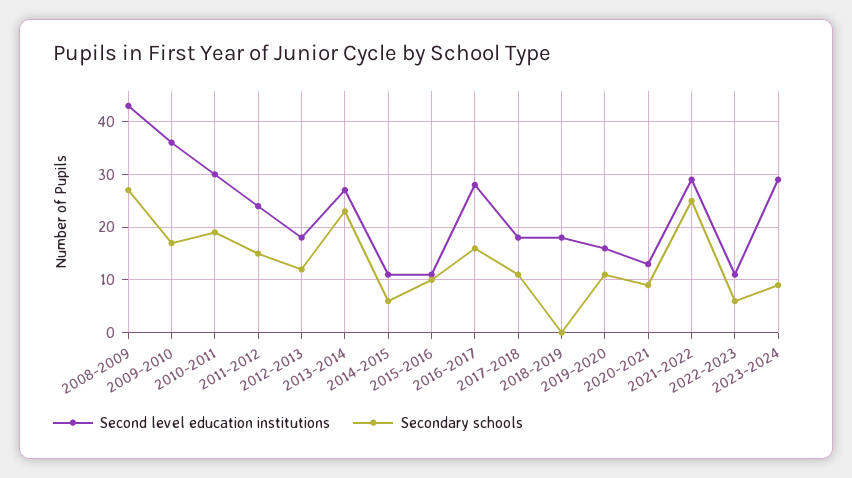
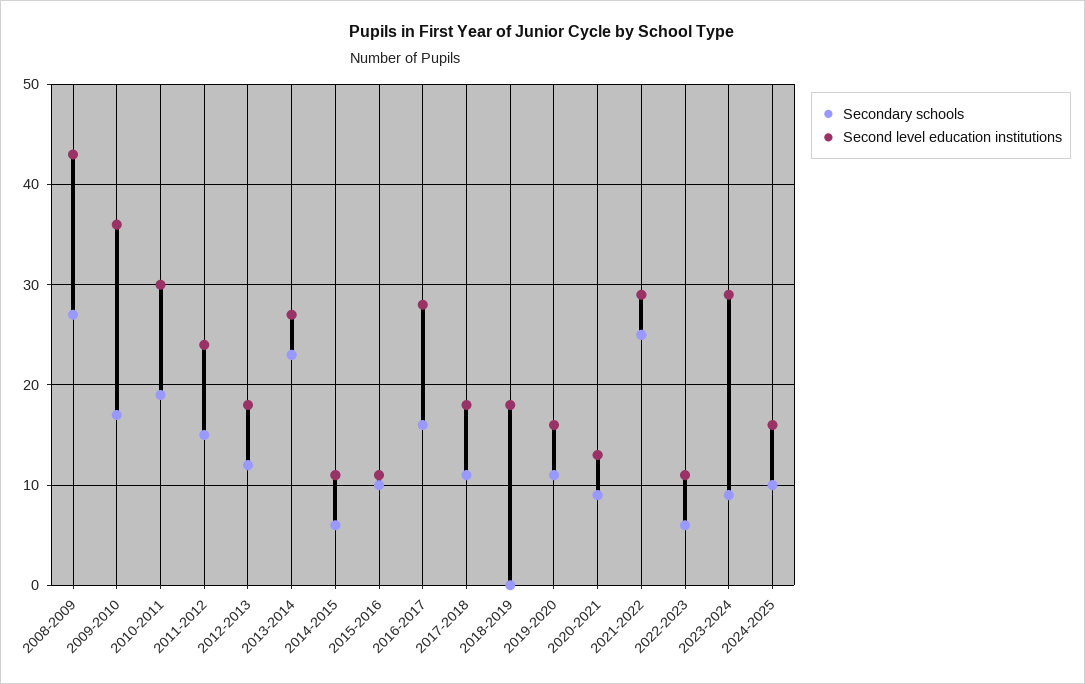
Secondary schools, 2024-2025: none -> 10
Second level education institutions, 2024-2025: none -> 16

